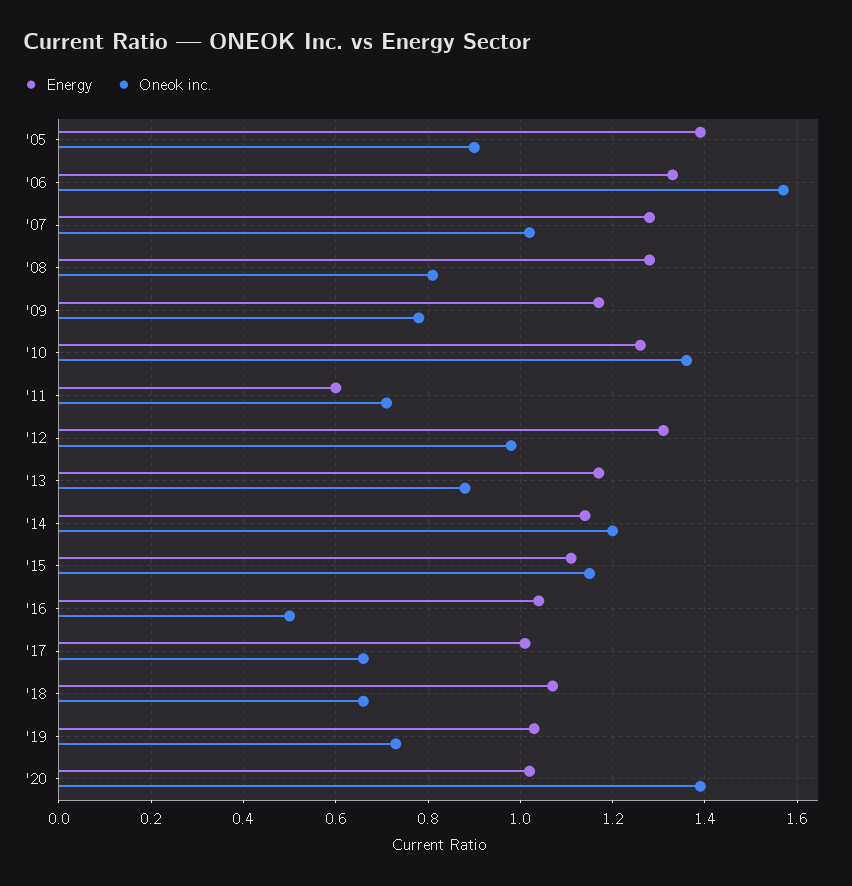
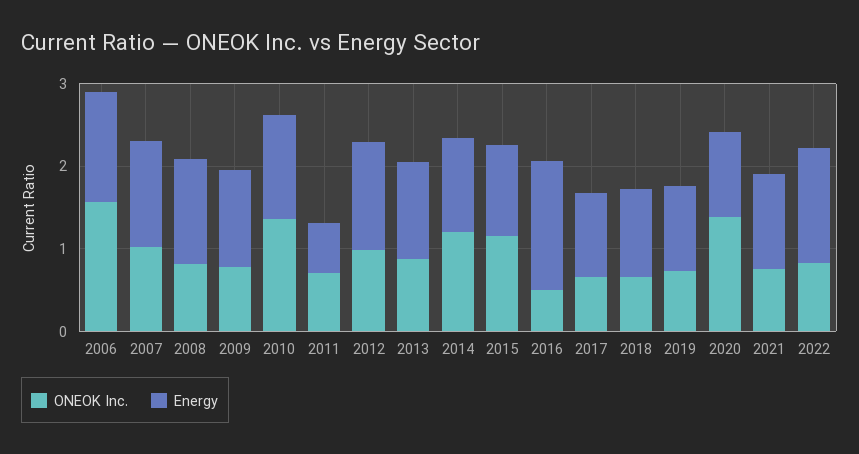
Energy, '05: 1.4 -> none
Oneok inc., '05: 0.9 -> none
Energy, '16: 1.05 -> 1.6
Oneok inc., 2021: none -> 0.8
Energy, 2021: none -> 1.2
Oneok inc., 2022: none -> 0.8
Energy, 2022: none -> 1.4

